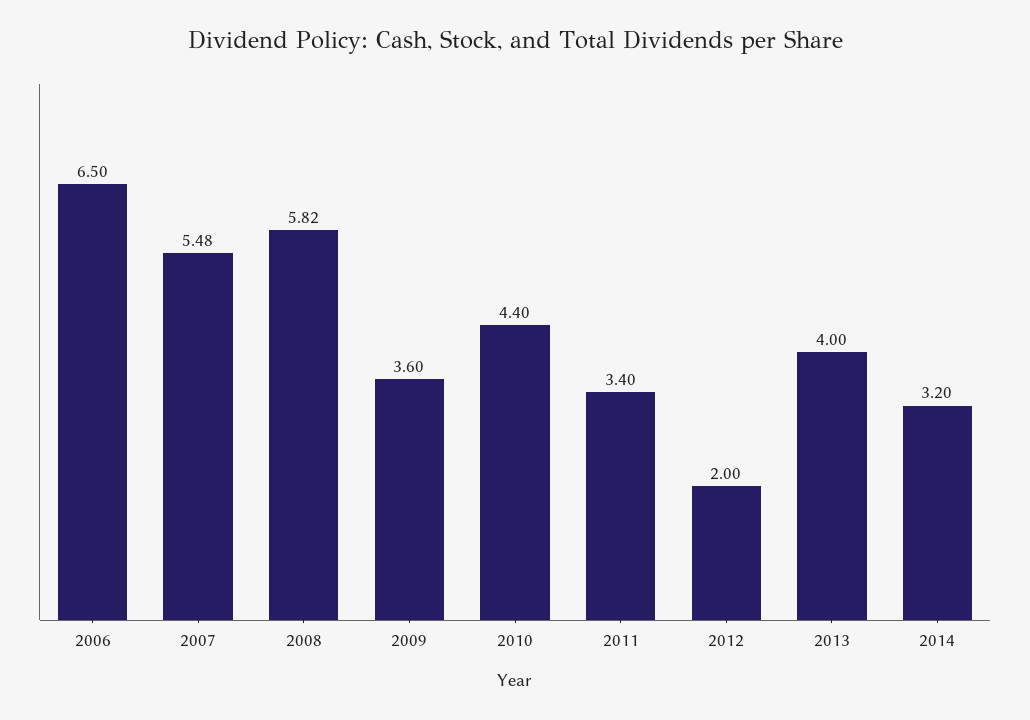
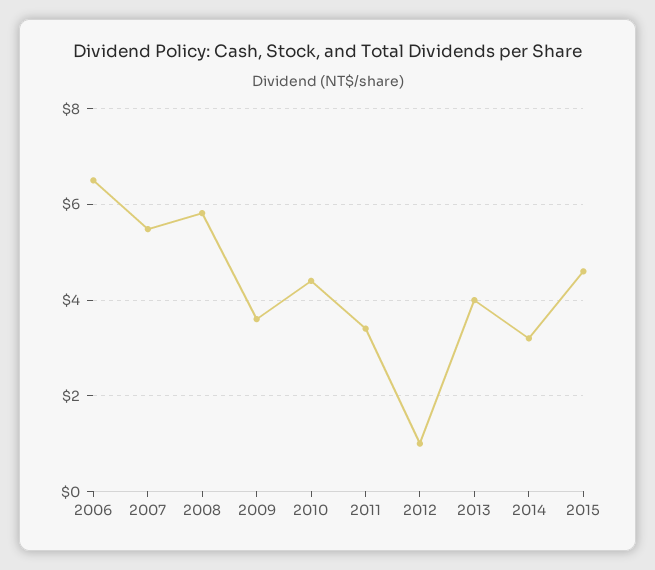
2012: 2 -> 1
2015: none -> 4.6

